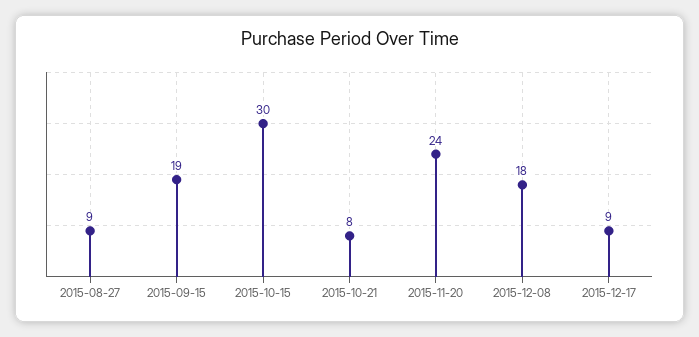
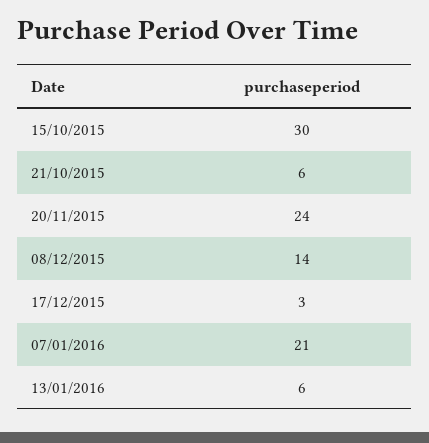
2015-08-27: 9 -> none
2015-09-15: 19 -> none
2015-10-21: 8 -> 6
2015-12-08: 18 -> 14
2015-12-17: 9 -> 3
07/01/2016: none -> 21
13/01/2016: none -> 6

